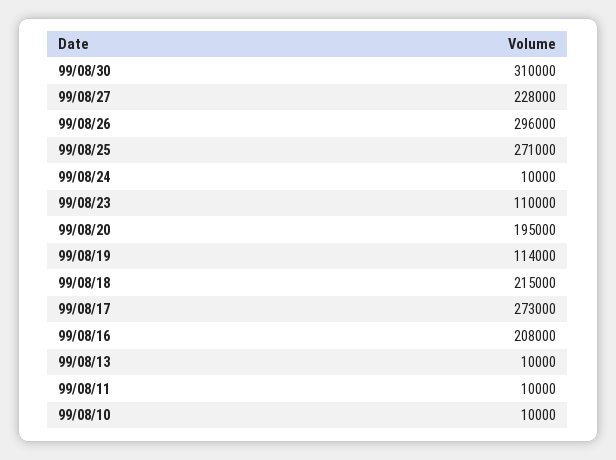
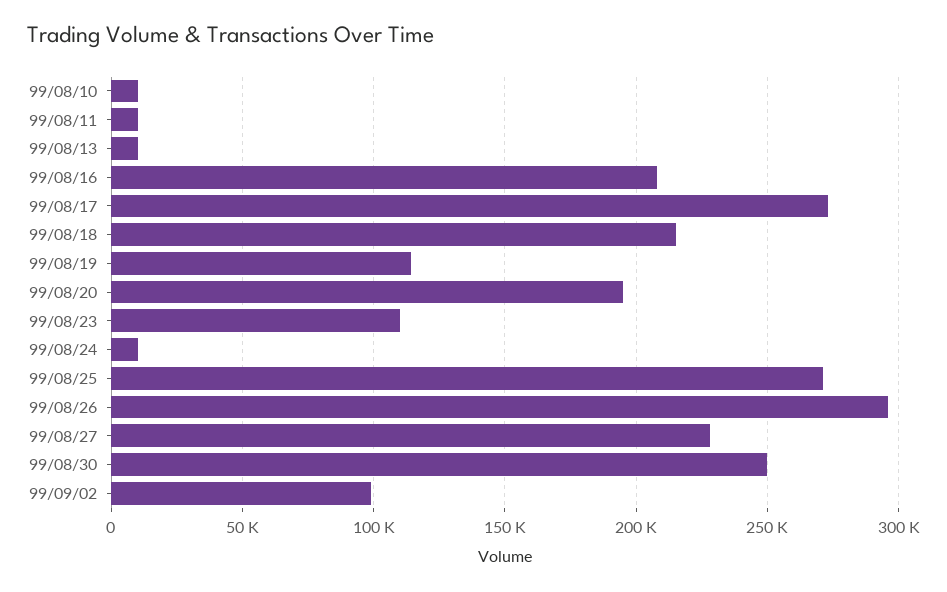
99/08/30: 310000 -> 250000
99/09/02: none -> 100000

